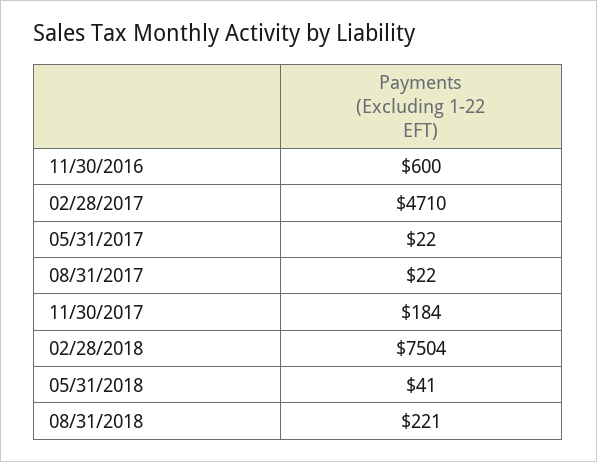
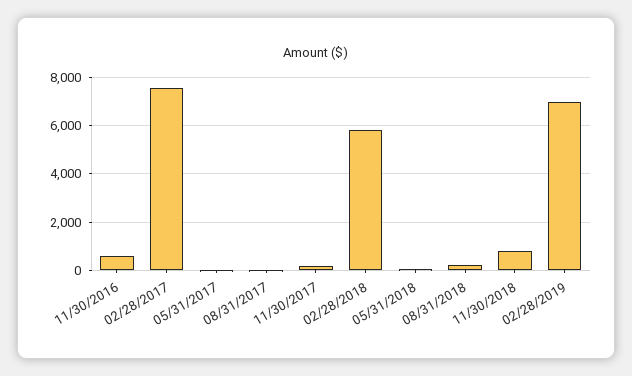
02/28/2017: 4710 -> 7500
02/28/2018: 7504 -> 5750
11/30/2018: none -> 750
02/28/2019: none -> 7000

